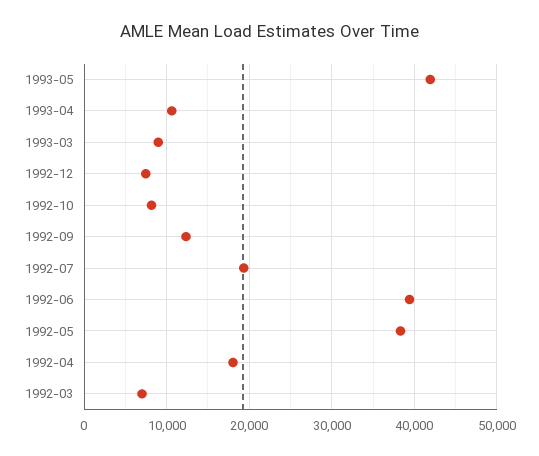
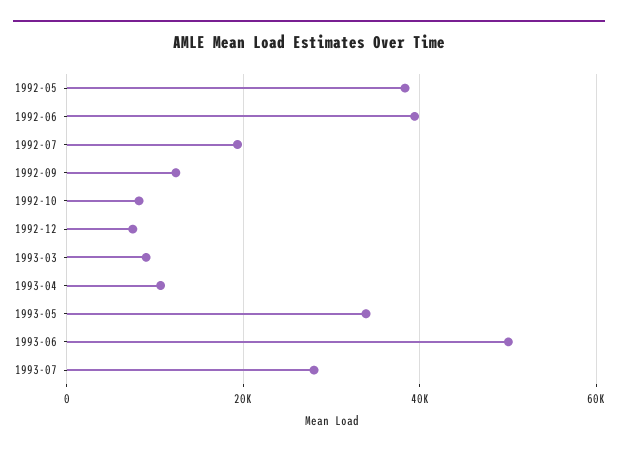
1993-05: 42000 -> 34000
1992-04: 18000 -> none
1992-03: 7000 -> none
1993-06: none -> 50000
1993-07: none -> 28000

